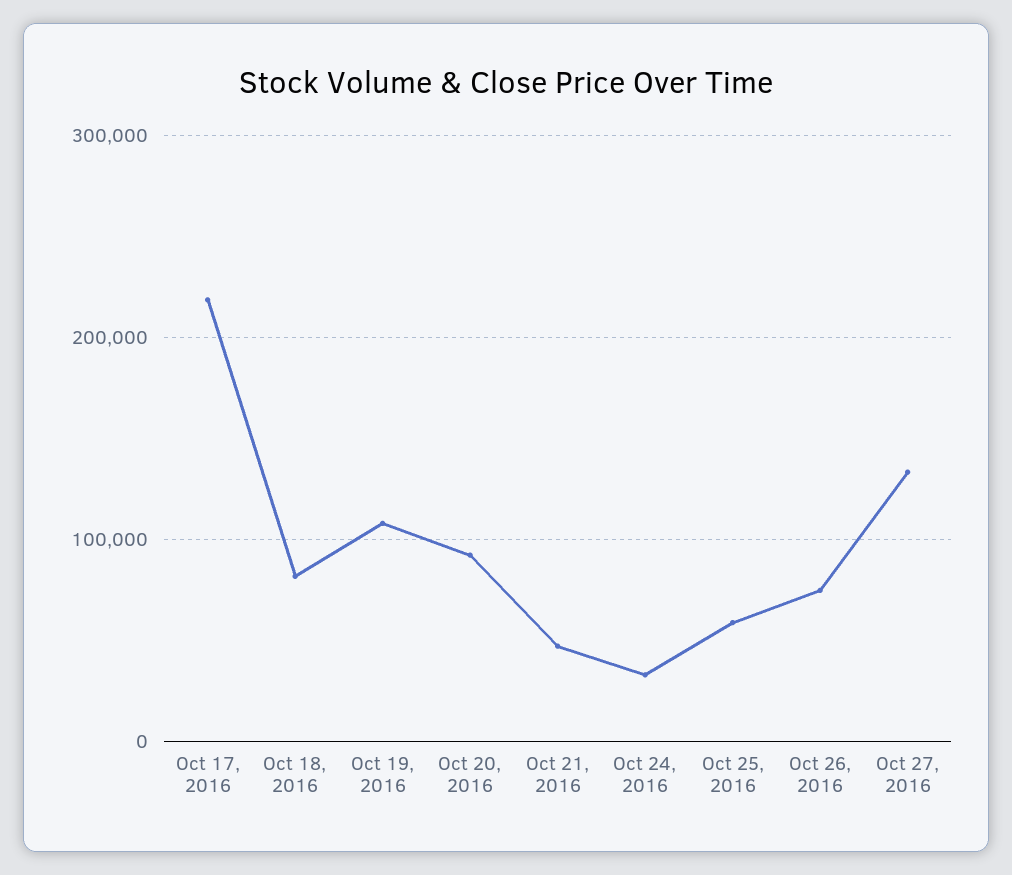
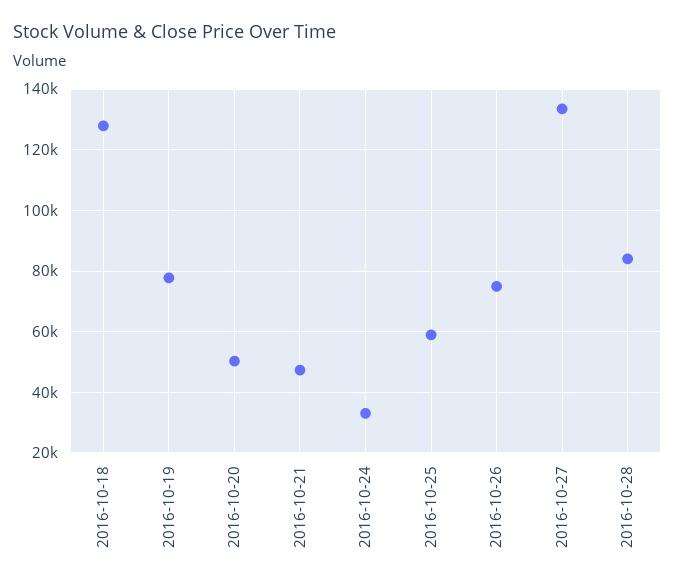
Oct 17, 2016: 220000 -> none
Oct 18, 2016: 80000 -> 128000
Oct 19, 2016: 110000 -> 78000
Oct 20, 2016: 90000 -> 50000
2016-10-28: none -> 84000

